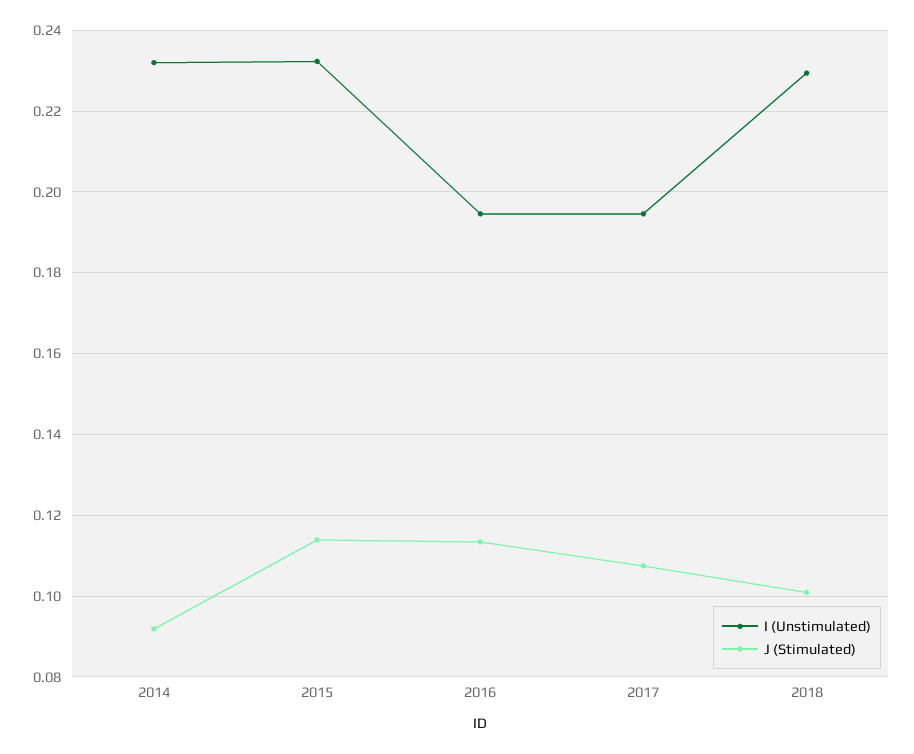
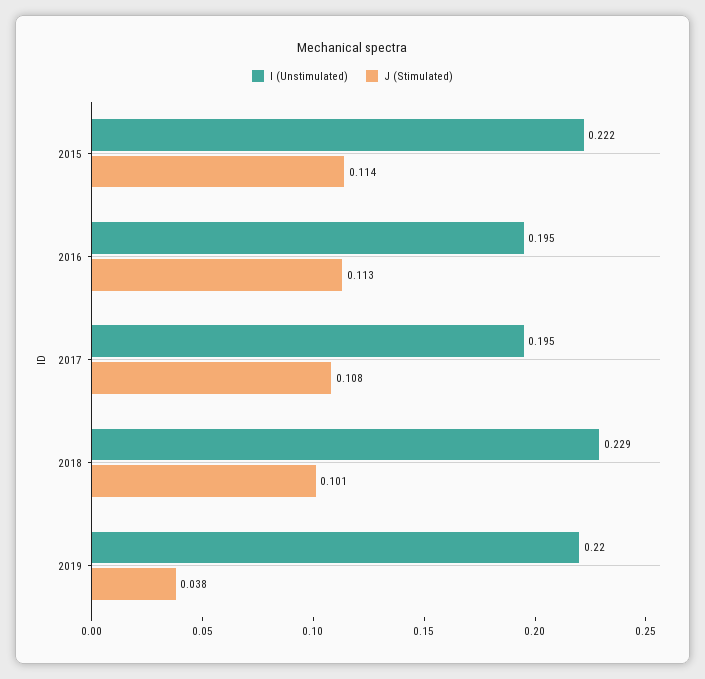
I (Unstimulated), 2014: 0.232 -> none
J (Stimulated), 2014: 0.092 -> none
I (Unstimulated), 2015: 0.232 -> 0.222
I (Unstimulated), 2019: none -> 0.22
J (Stimulated), 2019: none -> 0.038

